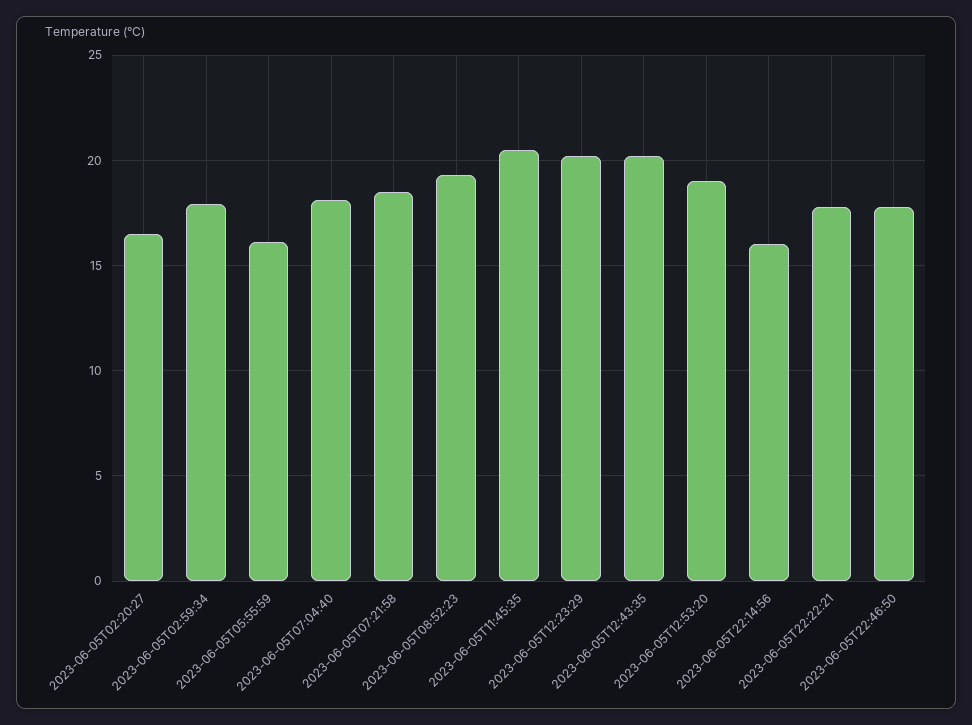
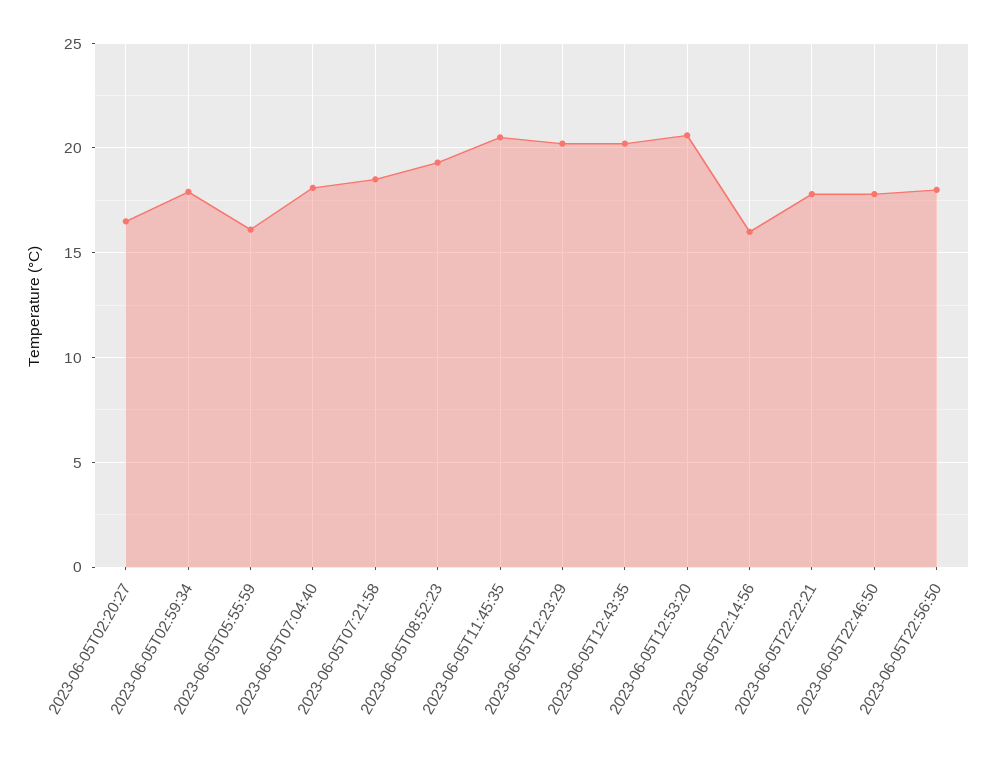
2023-06-05T12:53:20: 19 -> 20.5
2023-06-05T22:56:50: none -> 18

